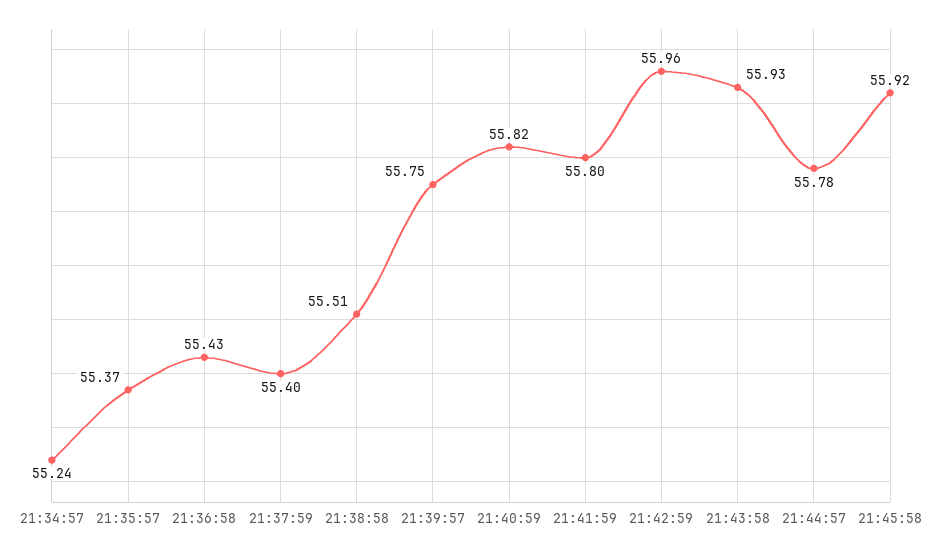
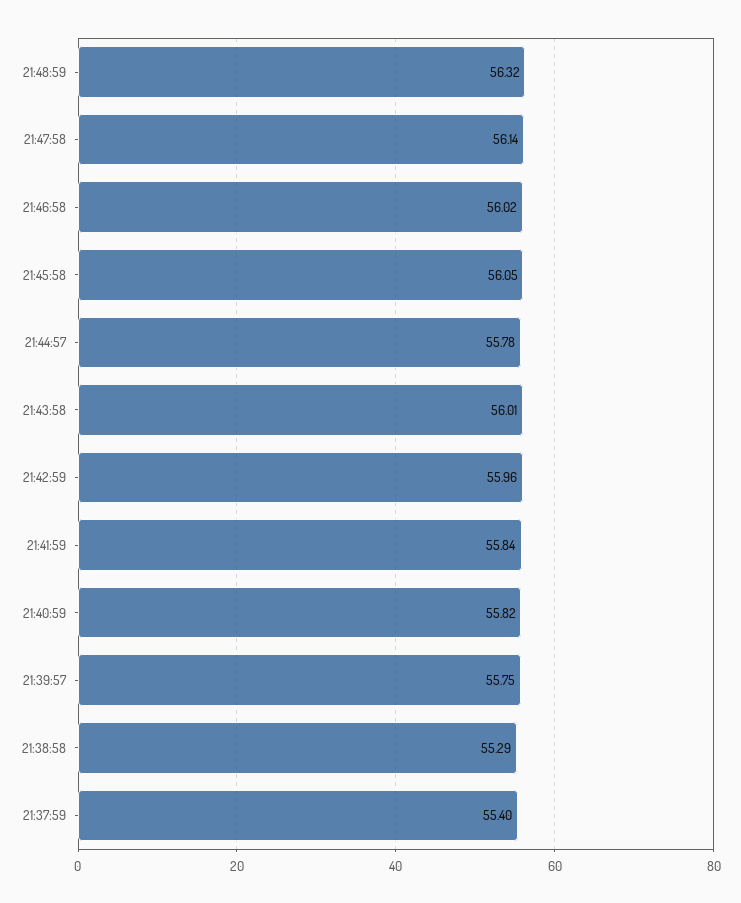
21:34:57: 55.24 -> none
21:35:57: 55.37 -> none
21:36:58: 55.43 -> none
21:38:58: 55.51 -> 55.29
21:41:59: 55.8 -> 55.84
21:43:58: 55.93 -> 56.01
21:45:58: 55.92 -> 56.05
21:48:59: none -> 56.32
21:47:58: none -> 56.14
21:46:58: none -> 56.02

